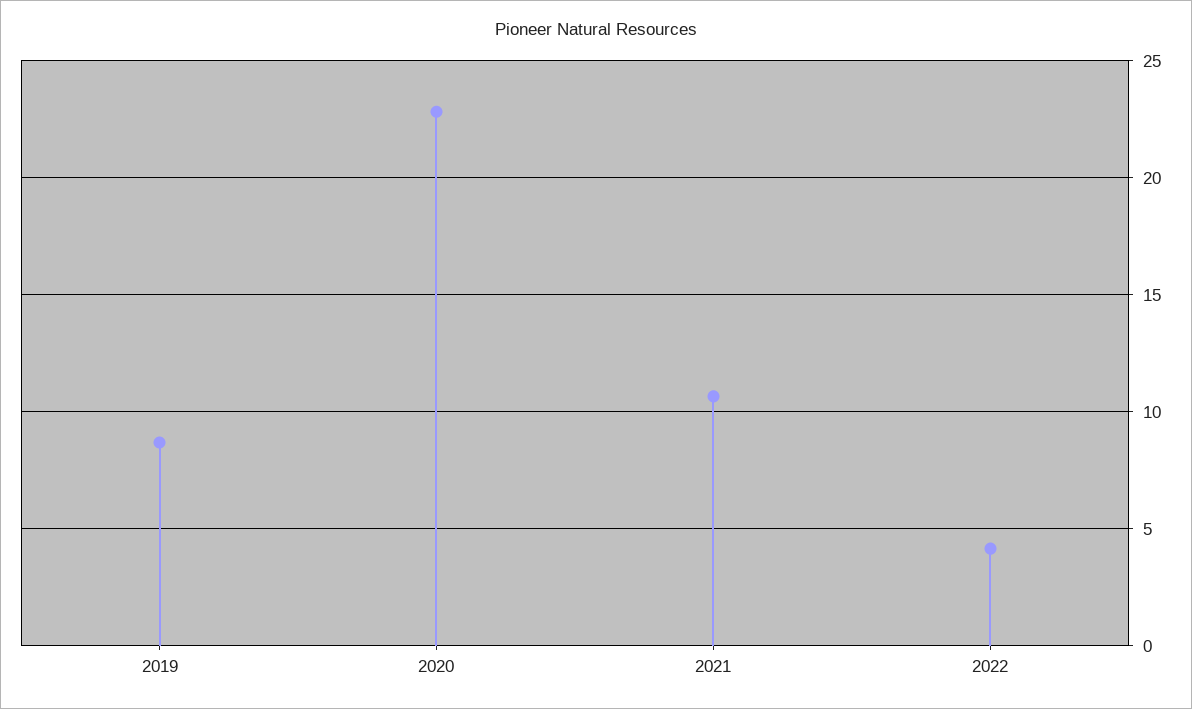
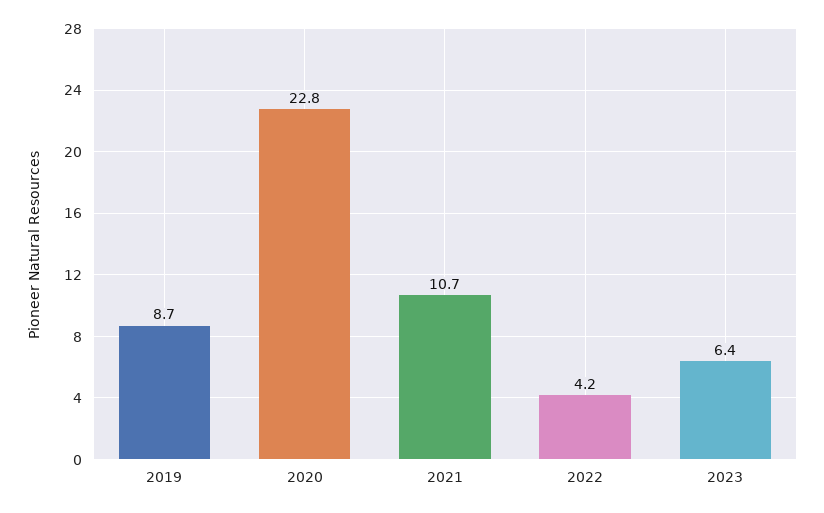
2023: none -> 6.4

